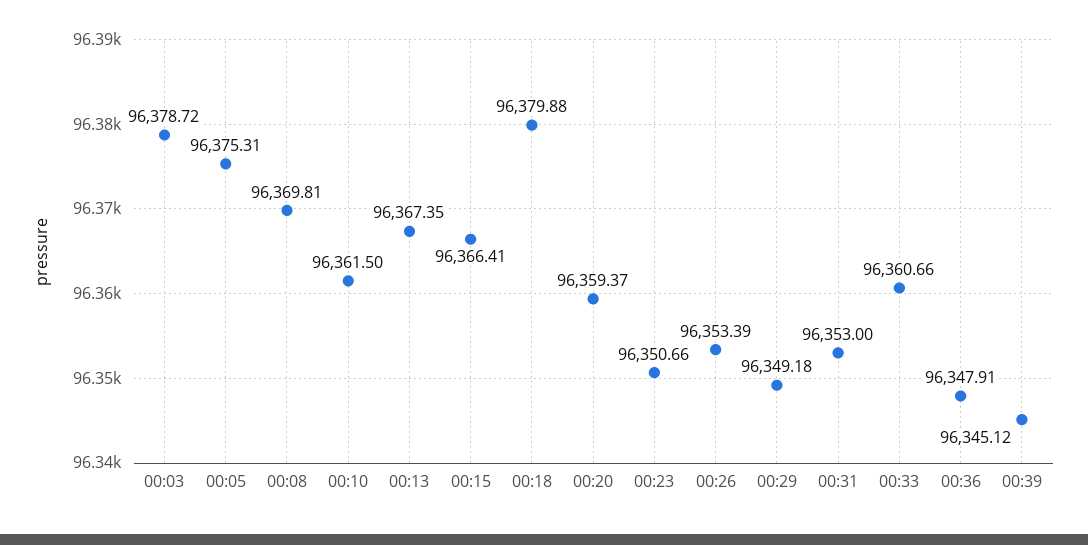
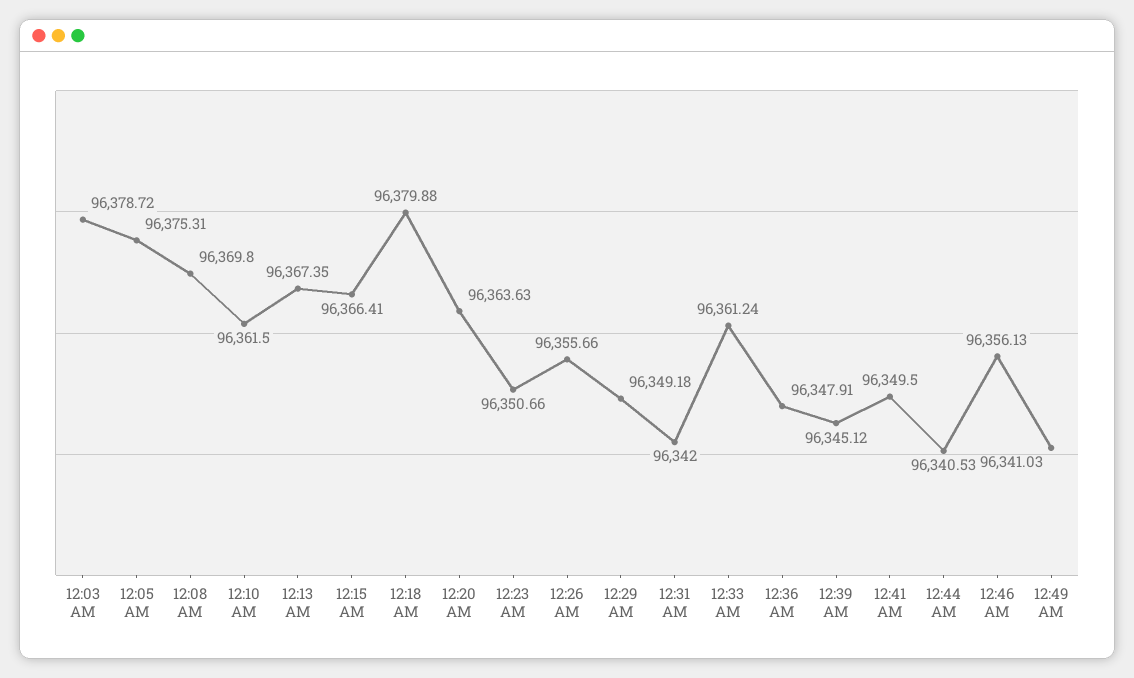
00:08: 96369.81 -> 96369.8
00:20: 96359.37 -> 96363.63
00:26: 96353.39 -> 96355.66
00:31: 96353 -> 96342
00:33: 96360.66 -> 96361.24
12:41 AM: none -> 96349.5
12:44 AM: none -> 96340.53
12:46 AM: none -> 96356.13
12:49 AM: none -> 96341.03

